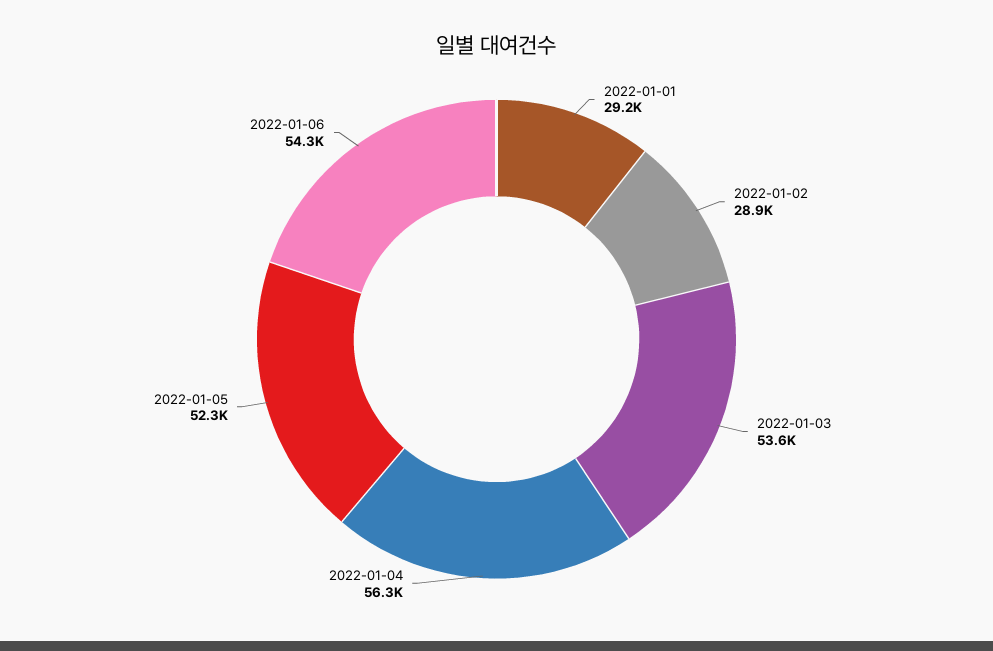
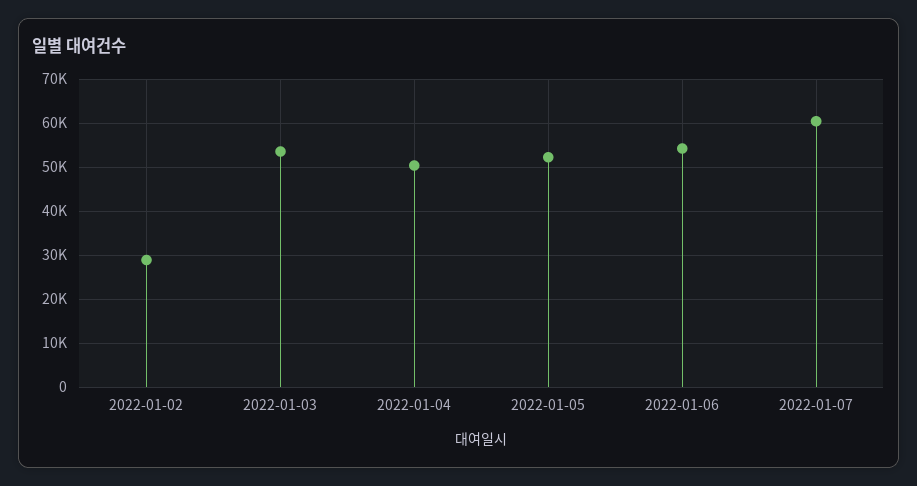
2022-01-01: 29200 -> none
2022-01-04: 56300 -> 50000
2022-01-07: none -> 60000

